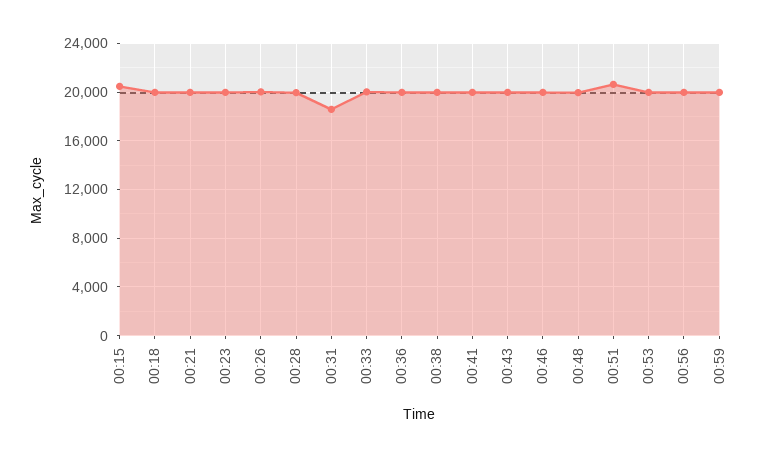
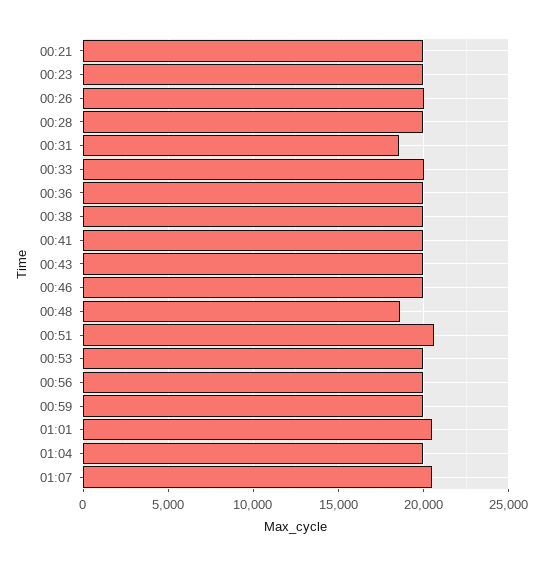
00:15: 20500 -> none
00:18: 20000 -> none
00:48: 20000 -> 18500
01:01: none -> 20500
01:04: none -> 20000
01:07: none -> 20500

